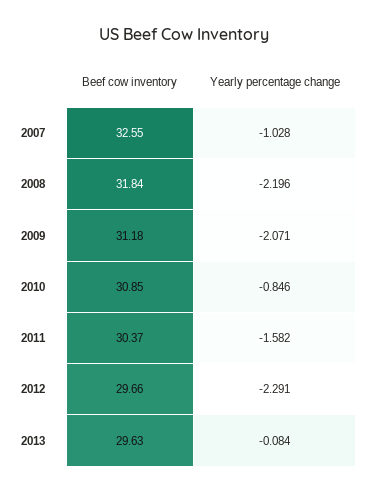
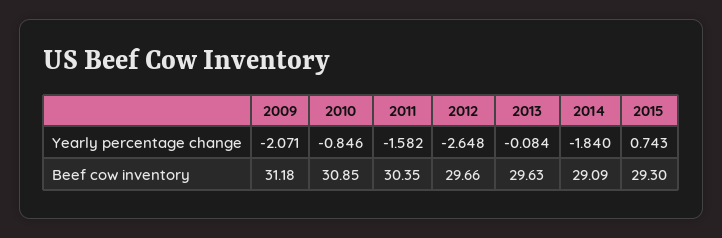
Beef cow inventory, 2007: 32.55 -> none
Yearly percentage change, 2007: -1.028 -> none
Beef cow inventory, 2008: 31.84 -> none
Yearly percentage change, 2008: -2.196 -> none
Beef cow inventory, 2011: 30.37 -> 30.35
Yearly percentage change, 2012: -2.291 -> -2.648
Yearly percentage change, 2014: none -> -1.84
Yearly percentage change, 2015: none -> 0.743
Beef cow inventory, 2014: none -> 29.09
Beef cow inventory, 2015: none -> 29.3

